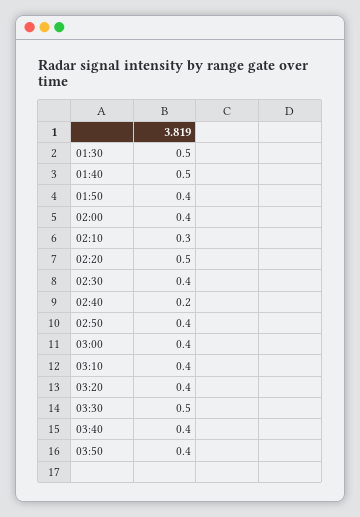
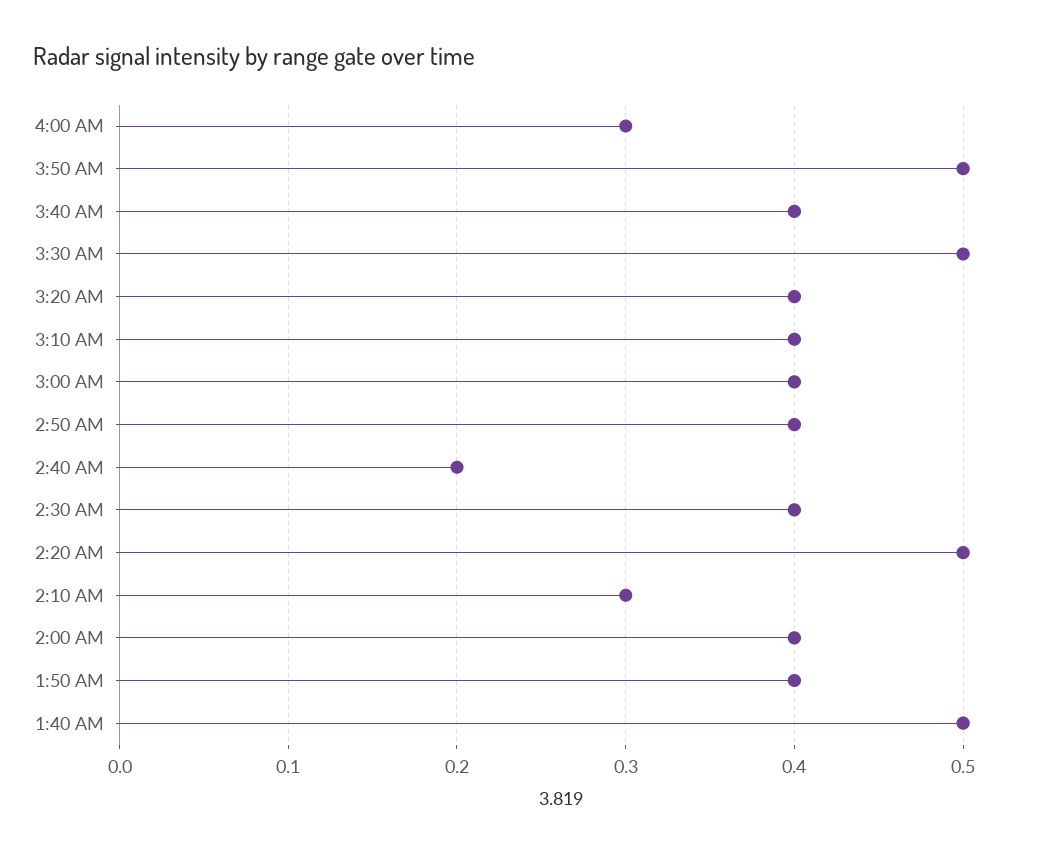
01:30: 0.5 -> none
03:50: 0.4 -> 0.5
4:00 AM: none -> 0.3

